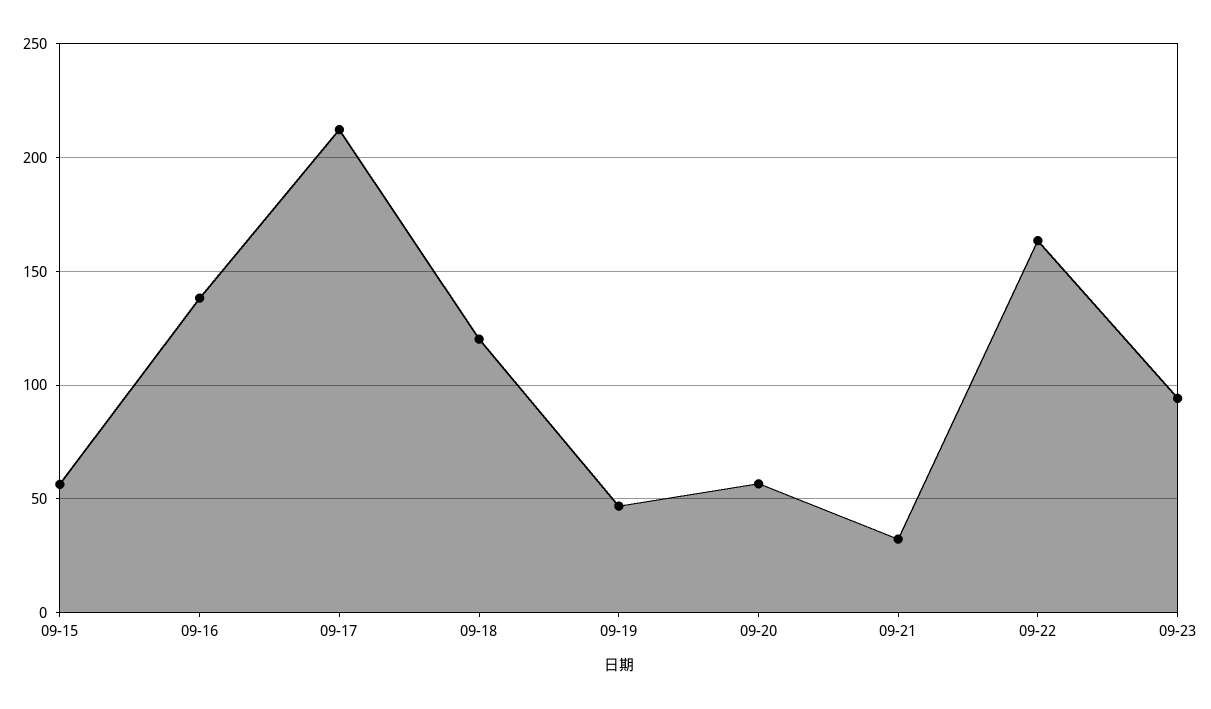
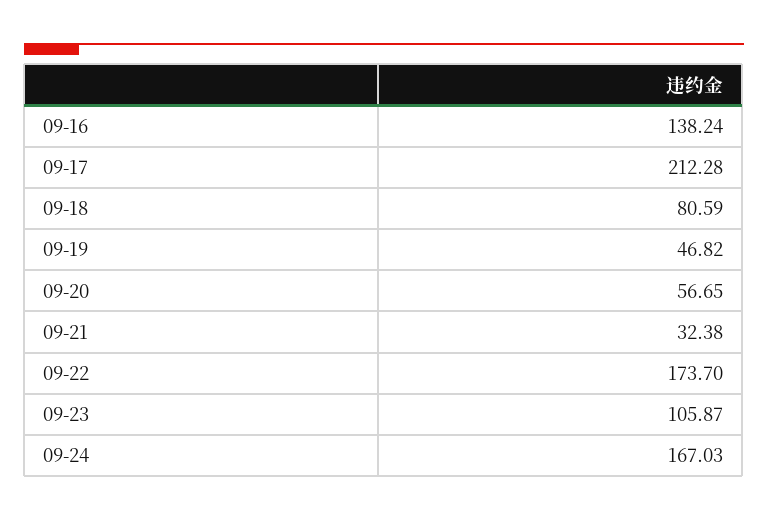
09-15: 55 -> none
09-18: 120 -> 80.59
09-22: 165 -> 173.7
09-23: 95 -> 105.87
09-24: none -> 167.03

